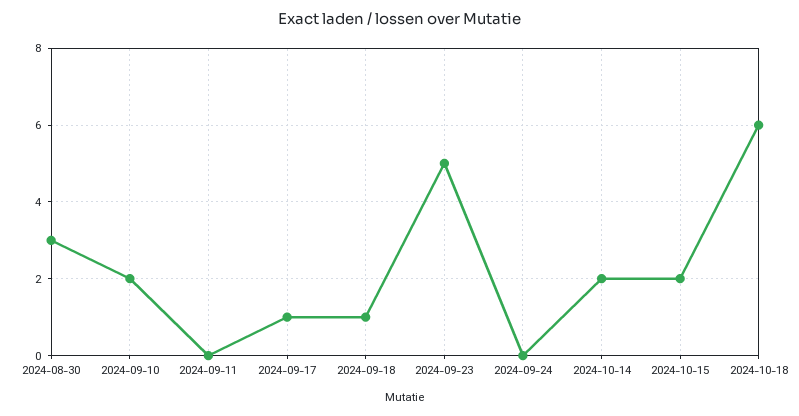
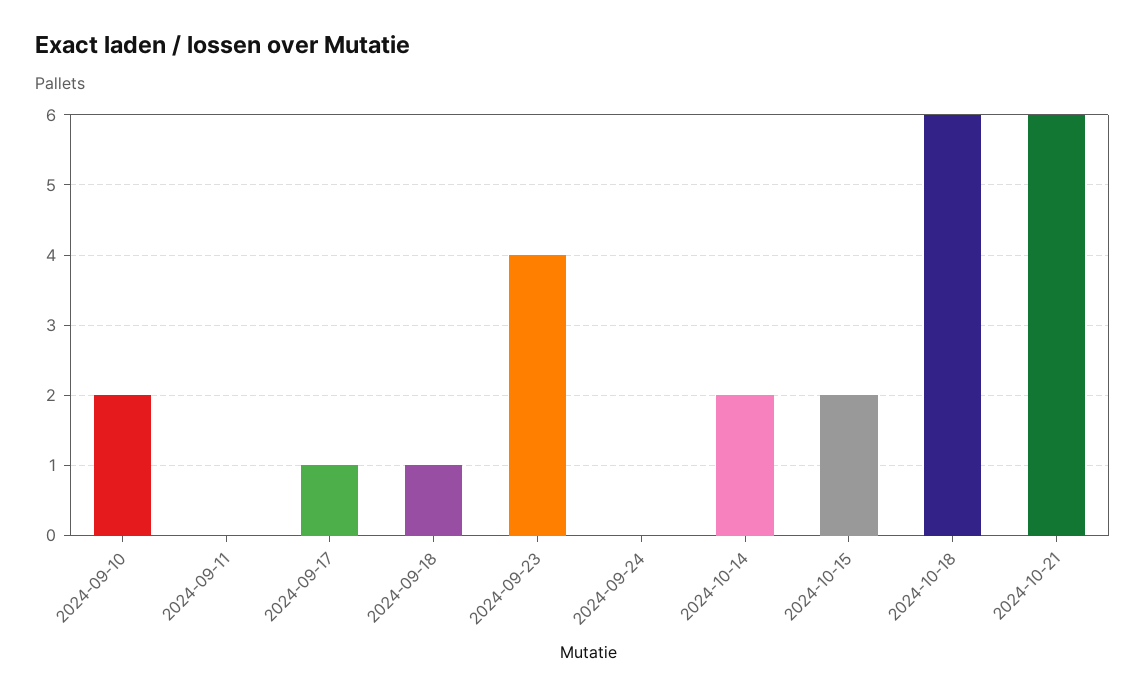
2024-08-30: 3 -> none
2024-09-23: 5 -> 4
2024-10-21: none -> 6

